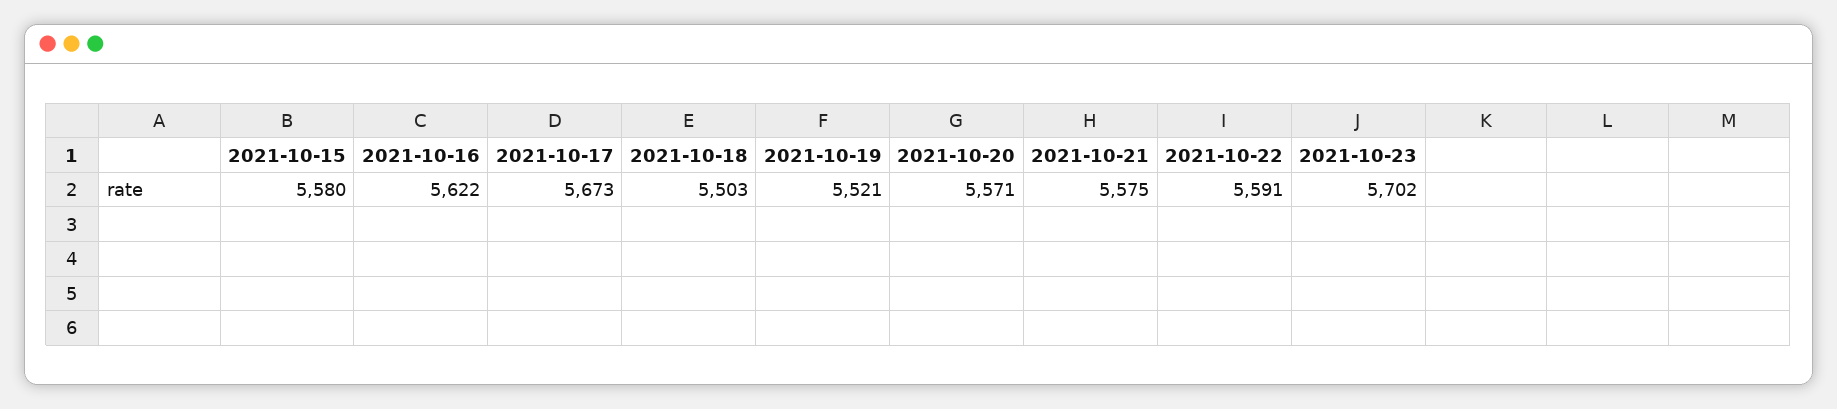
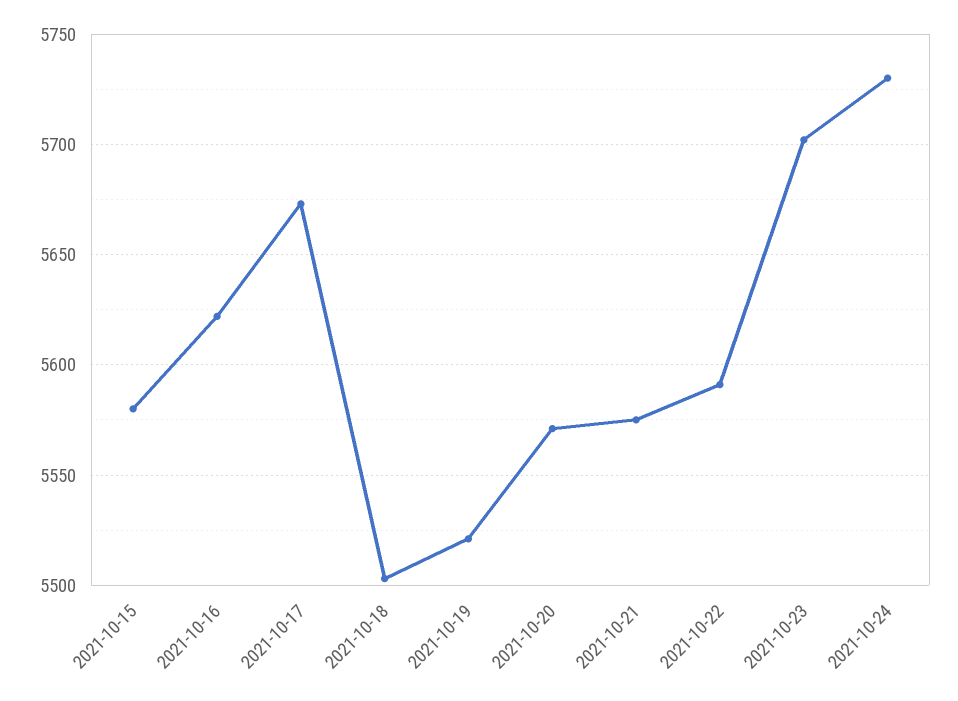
2021-10-24: none -> 5730

